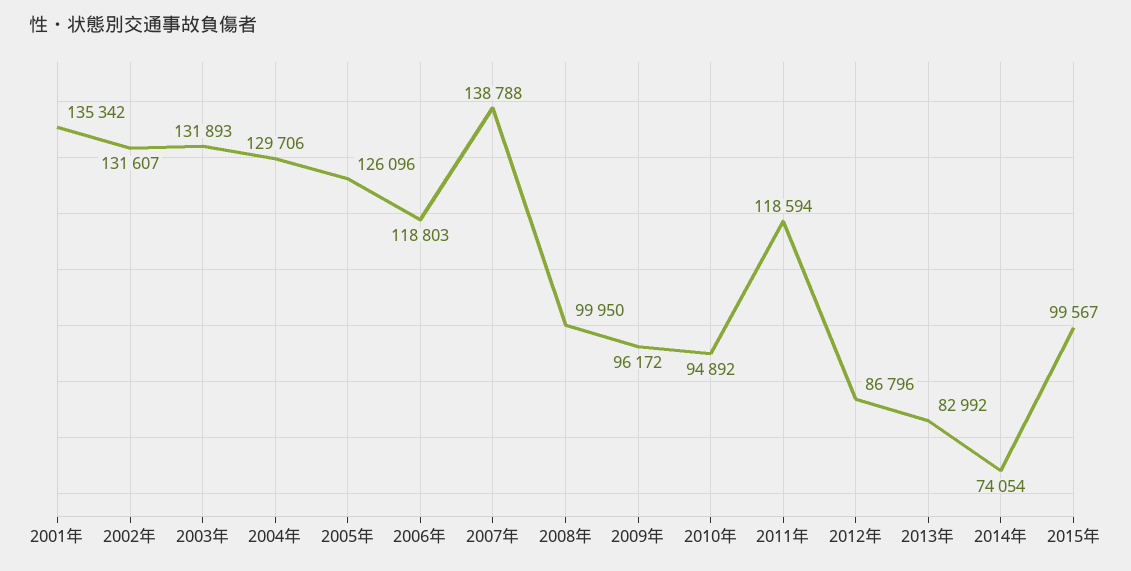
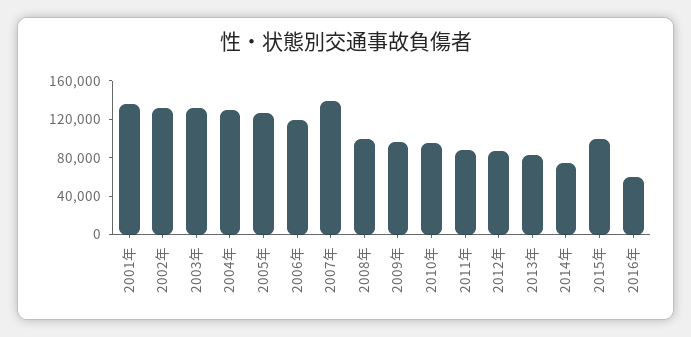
2011年: 118594 -> 90000
2016年: none -> 60000

